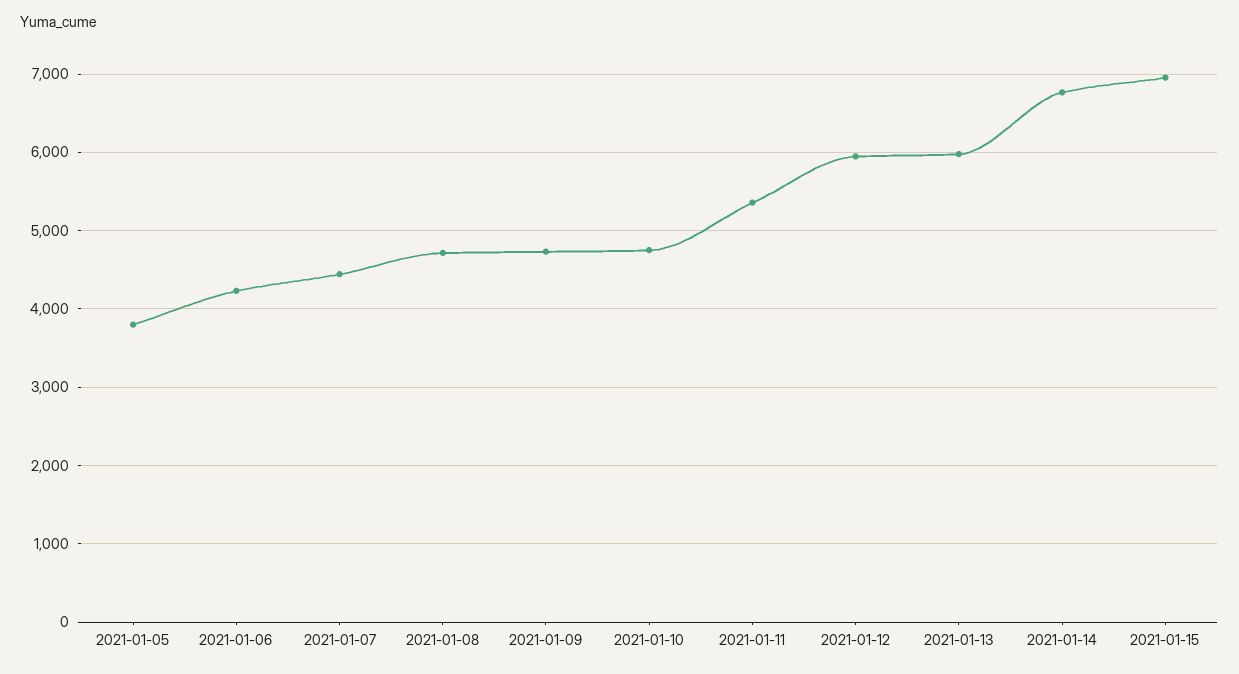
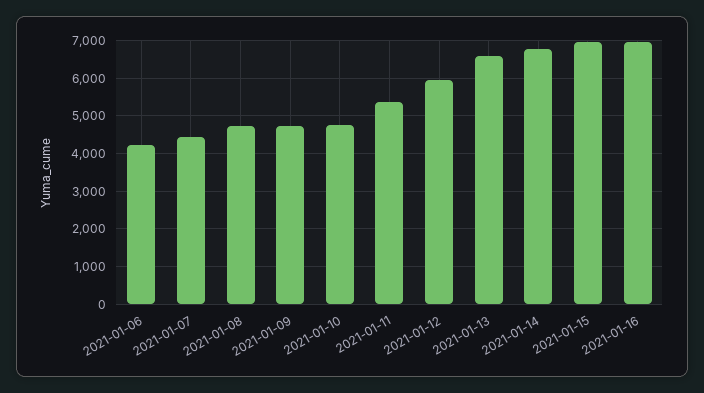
2021-01-05: 3800 -> none
2021-01-13: 6000 -> 6600
2021-01-16: none -> 7000

